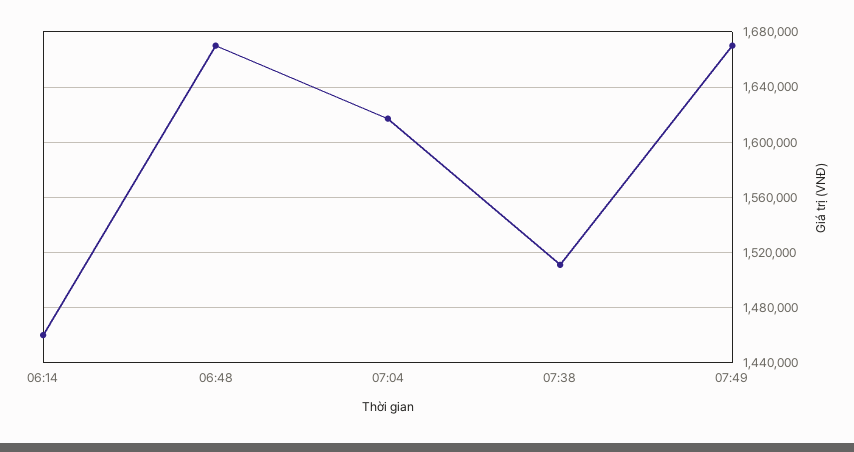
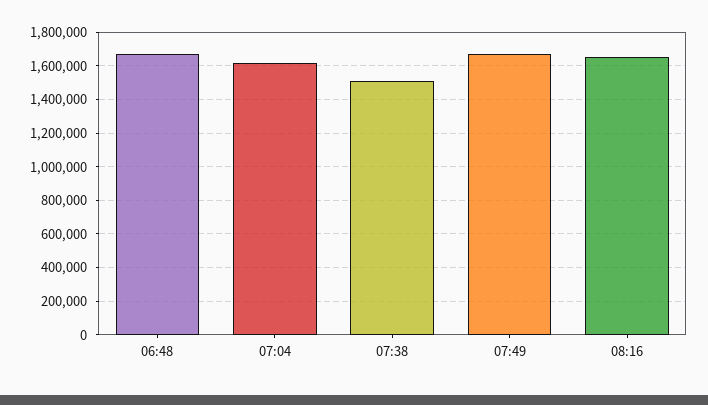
06:14: 1460000 -> none
08:16: none -> 1650000

